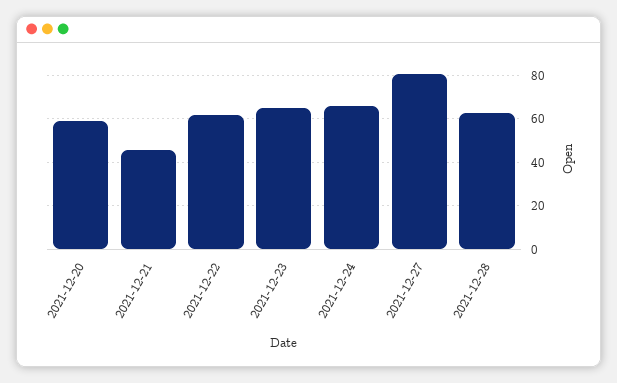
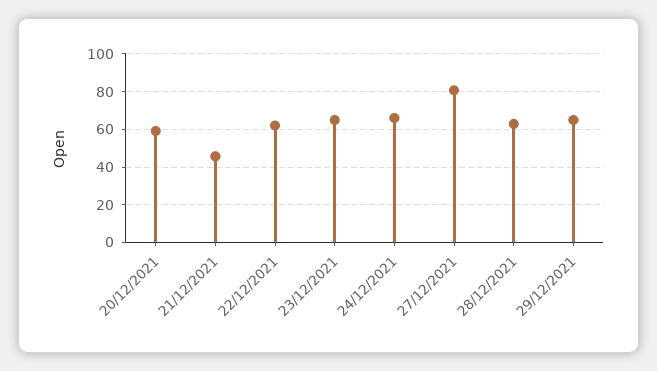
29/12/2021: none -> 65

